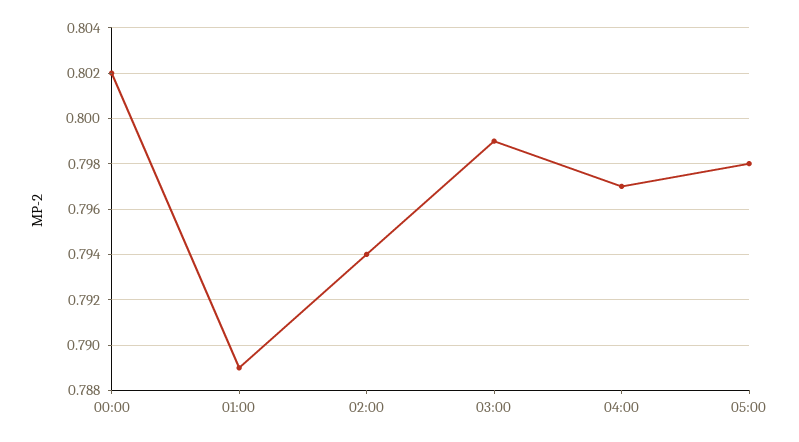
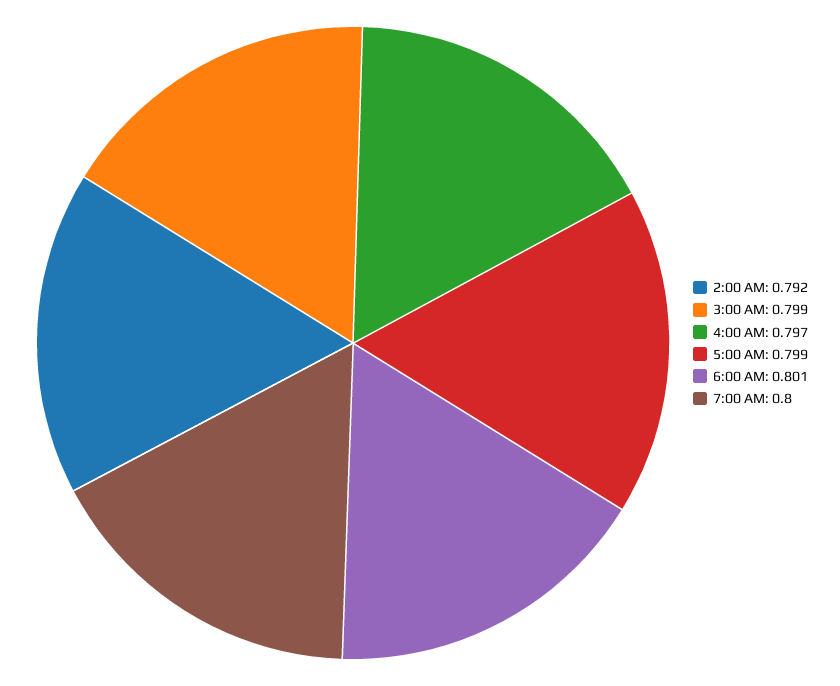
00:00: 0.802 -> none
01:00: 0.789 -> none
02:00: 0.794 -> 0.792
05:00: 0.798 -> 0.799
6:00 AM: none -> 0.801
7:00 AM: none -> 0.8

